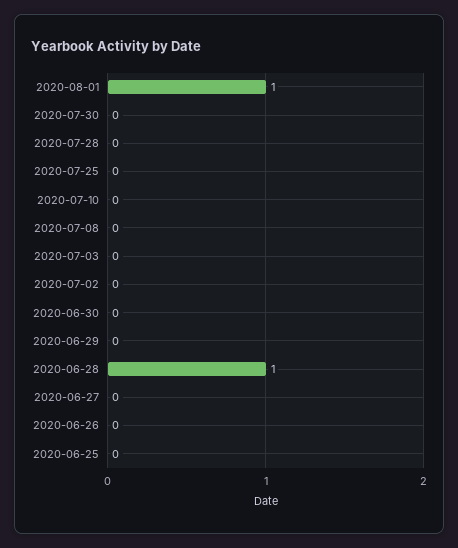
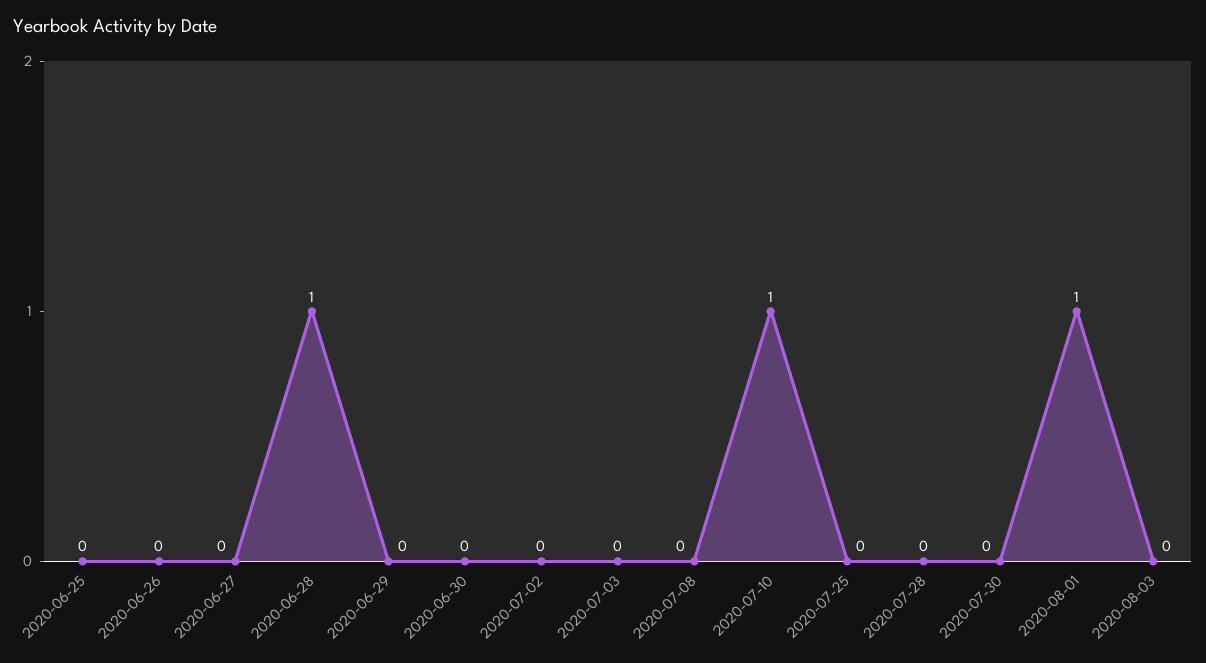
2020-07-10: 0 -> 1
2020-08-03: none -> 0

